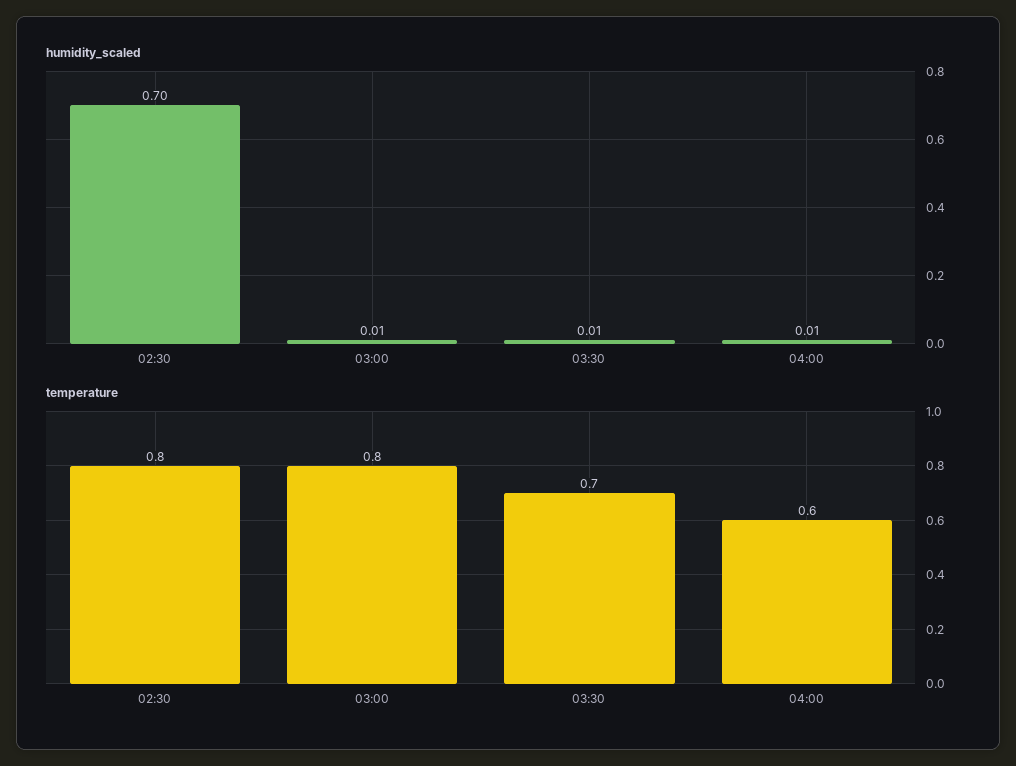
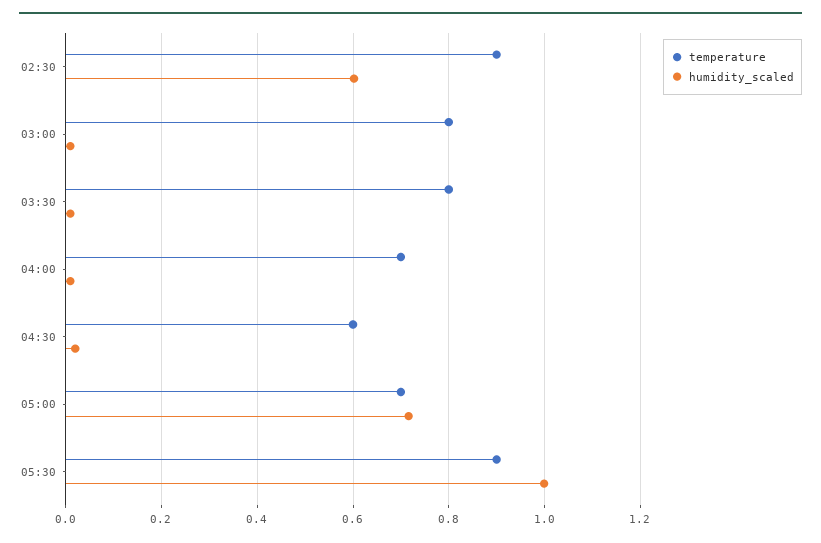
humidity_scaled, 02:30: 0.7 -> 0.6
temperature, 02:30: 0.8 -> 0.9
temperature, 03:30: 0.7 -> 0.8
temperature, 04:00: 0.6 -> 0.7
temperature, 04:30: none -> 0.6
humidity_scaled, 04:30: none -> 0.02
temperature, 05:00: none -> 0.7
humidity_scaled, 05:00: none -> 0.72
temperature, 05:30: none -> 0.9
humidity_scaled, 05:30: none -> 1

